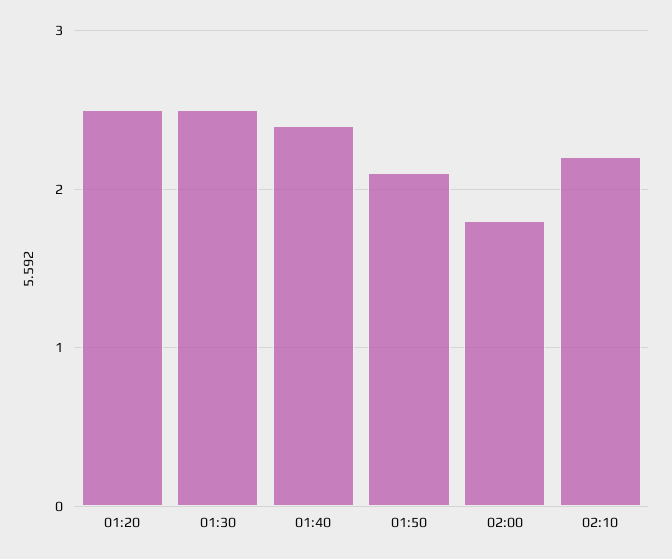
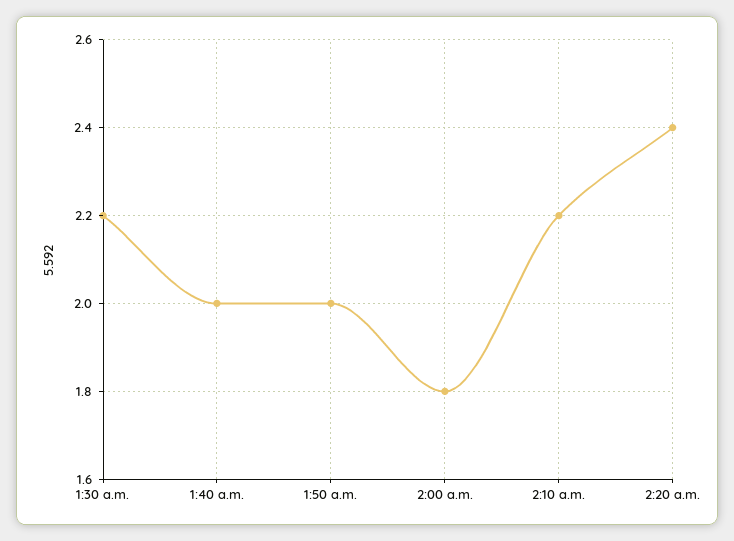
01:20: 2.5 -> none
01:30: 2.5 -> 2.2
01:40: 2.4 -> 2
01:50: 2.1 -> 2
2:20 a.m.: none -> 2.4

